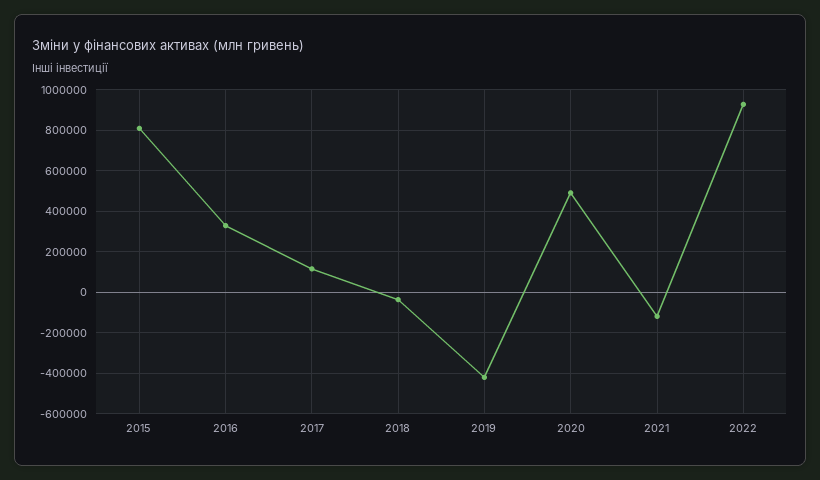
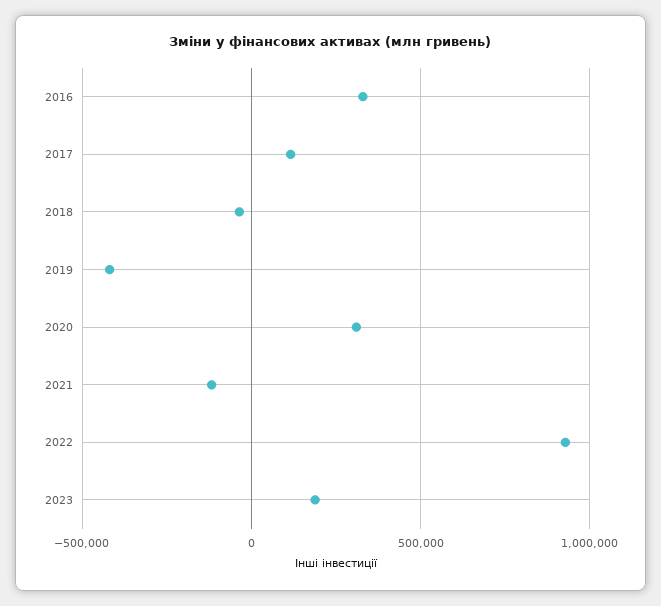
2015: 800000 -> none
2020: 500000 -> 300000
2023: none -> 200000

